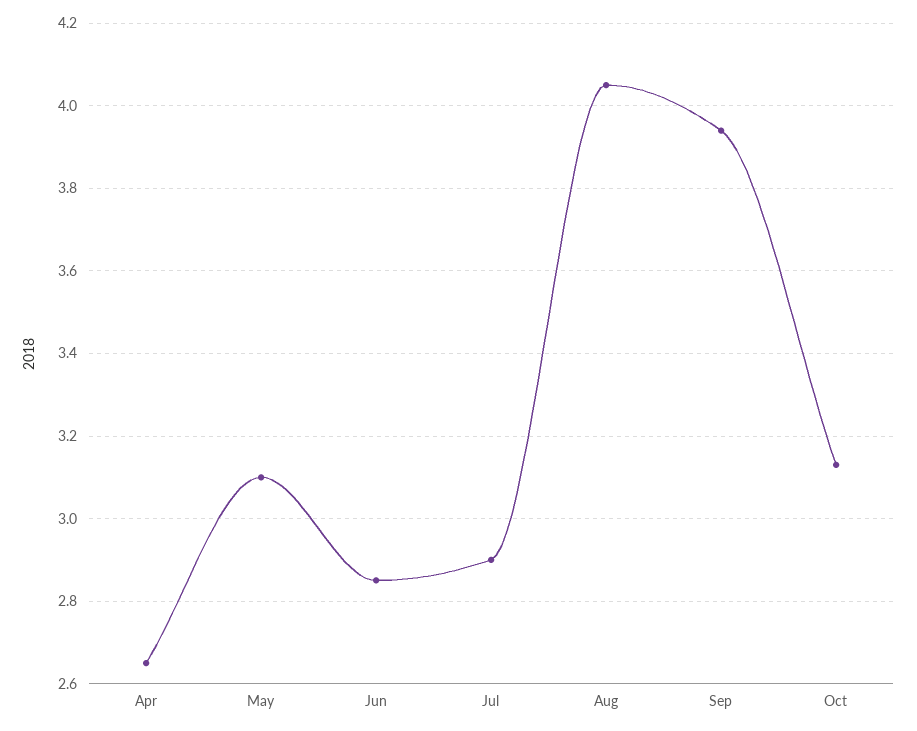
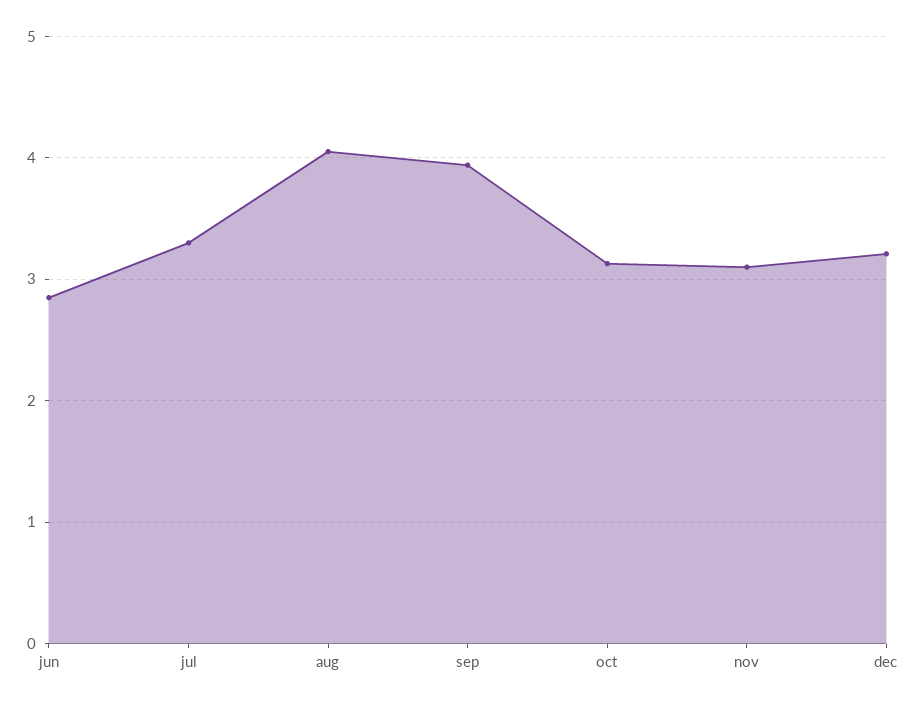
Apr: 2.65 -> none
May: 3.1 -> none
Jul: 2.9 -> 3.3
nov: none -> 3.1
dec: none -> 3.2

